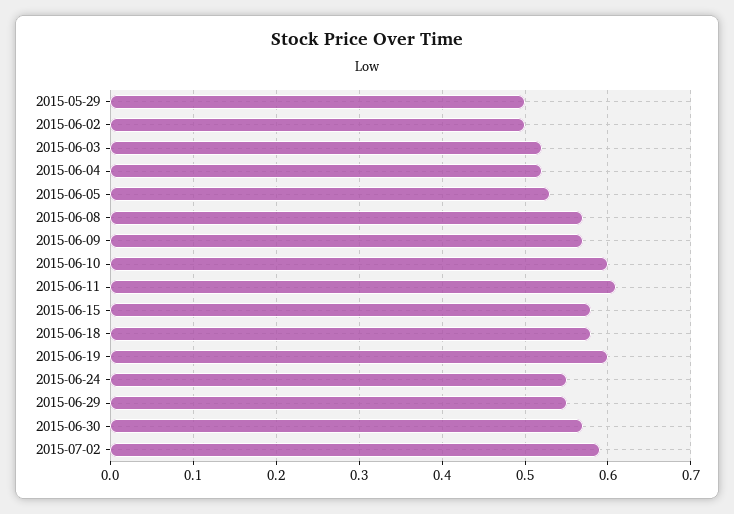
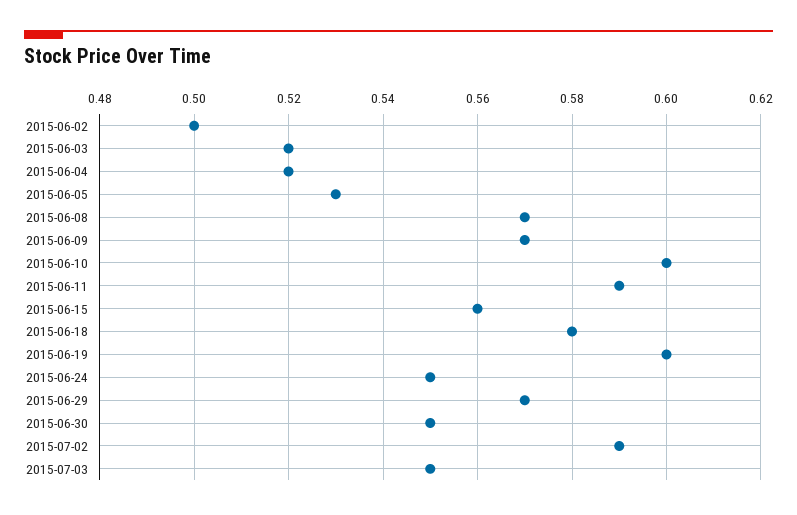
2015-05-29: 0.5 -> none
2015-06-11: 0.61 -> 0.59
2015-06-15: 0.58 -> 0.56
2015-06-29: 0.55 -> 0.57
2015-06-30: 0.57 -> 0.55
2015-07-03: none -> 0.55

